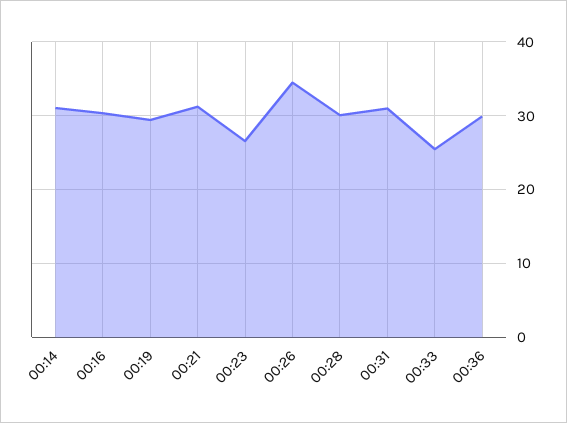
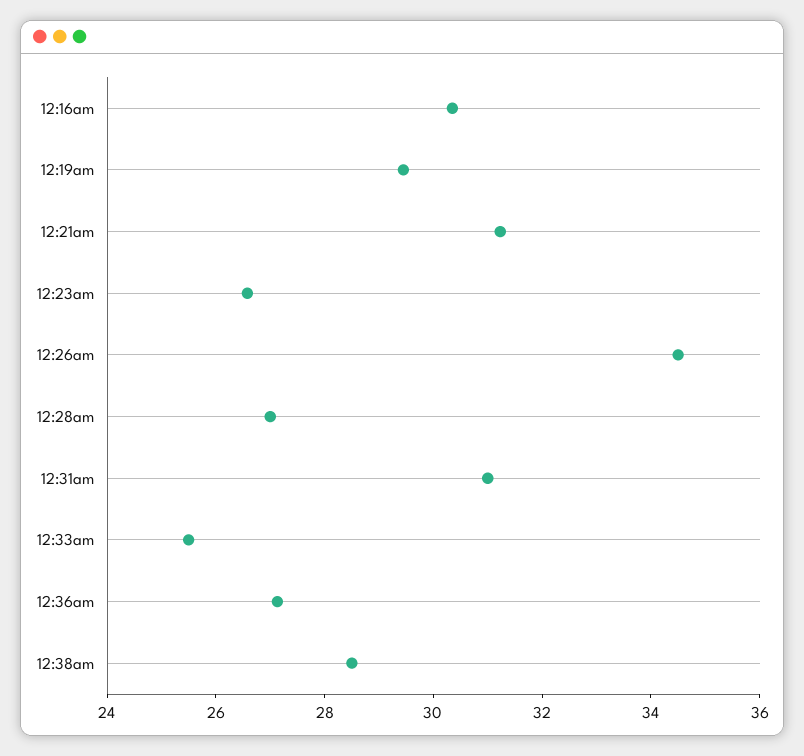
00:14: 31 -> none
00:28: 30 -> 27
00:36: 30 -> 27
12:38am: none -> 28.5

